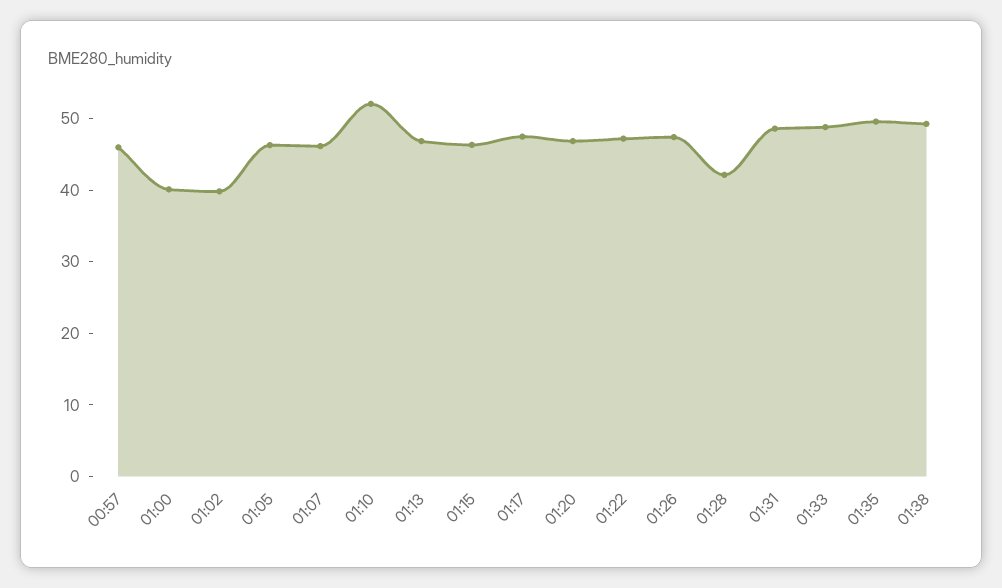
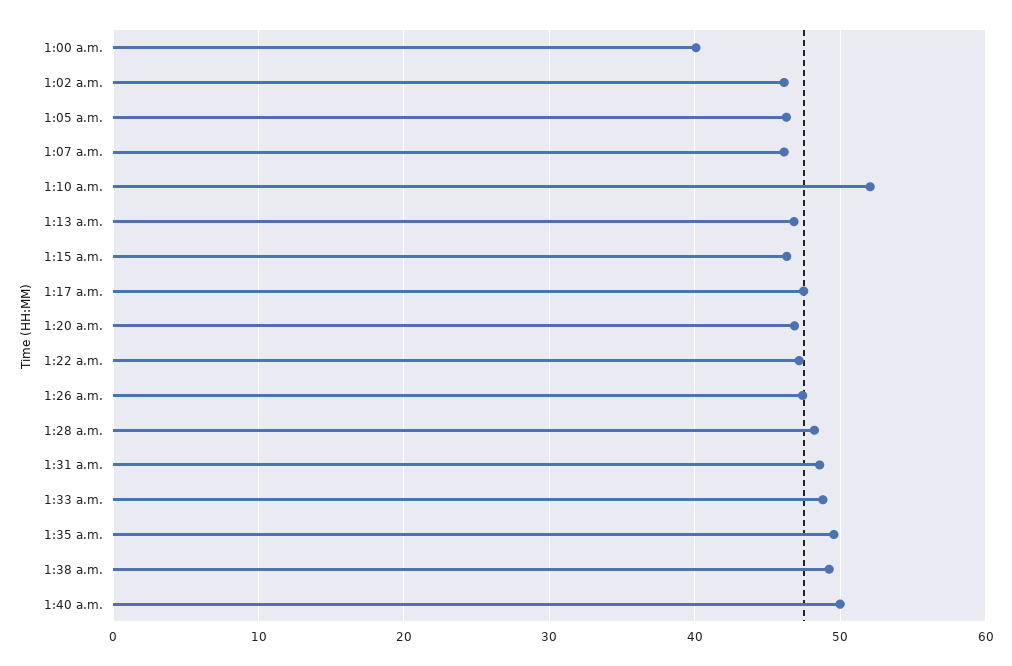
00:57: 46 -> none
01:02: 40 -> 46
01:28: 42 -> 48
1:40 a.m.: none -> 50

